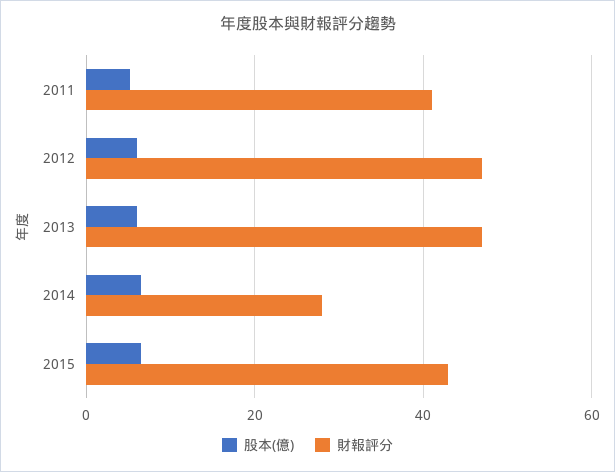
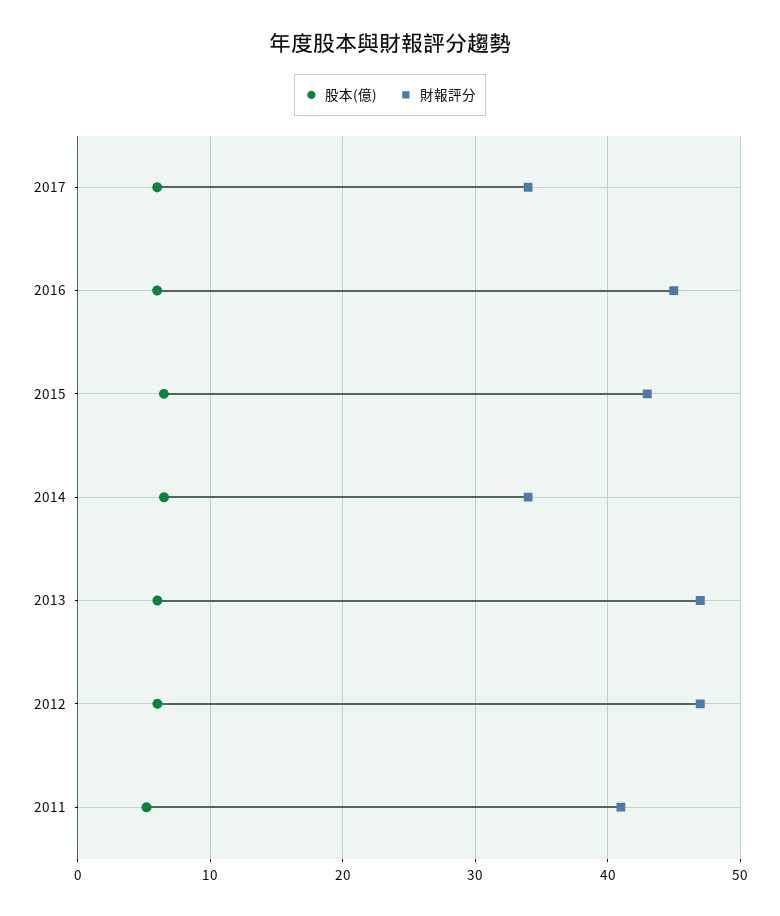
財報評分, 2014: 28 -> 34
股本(億), 2017: none -> 6
財報評分, 2017: none -> 34
股本(億), 2016: none -> 6
財報評分, 2016: none -> 45

